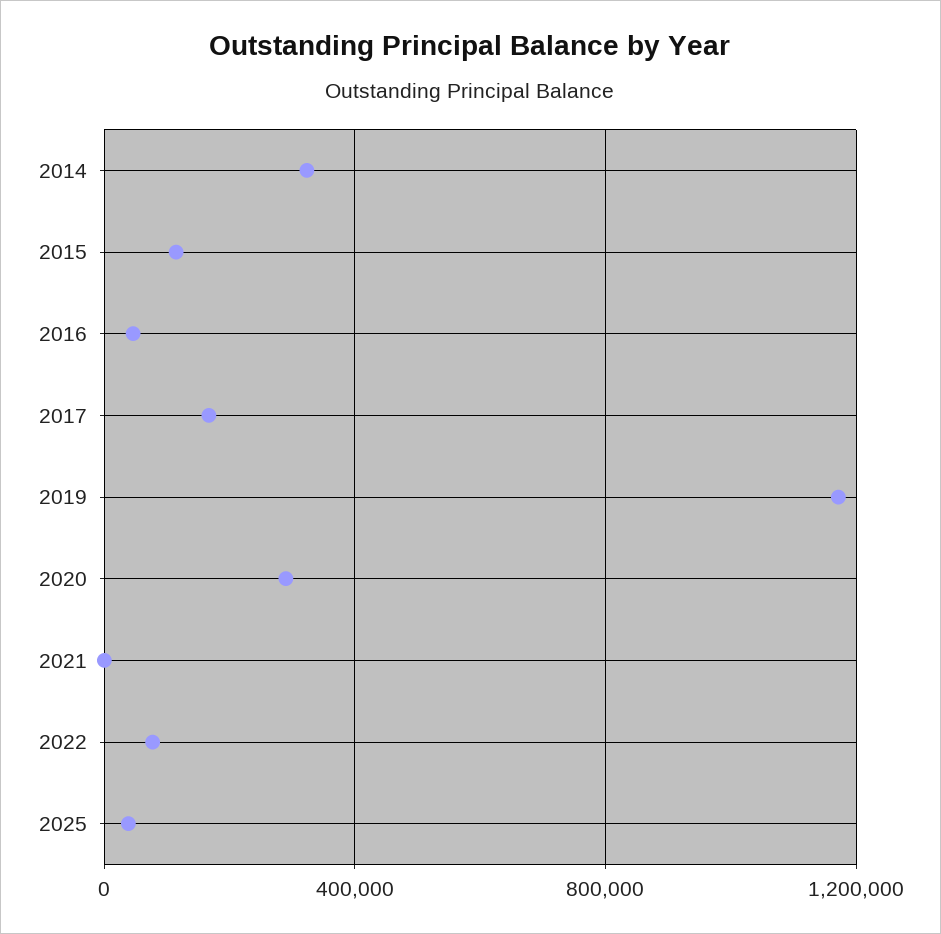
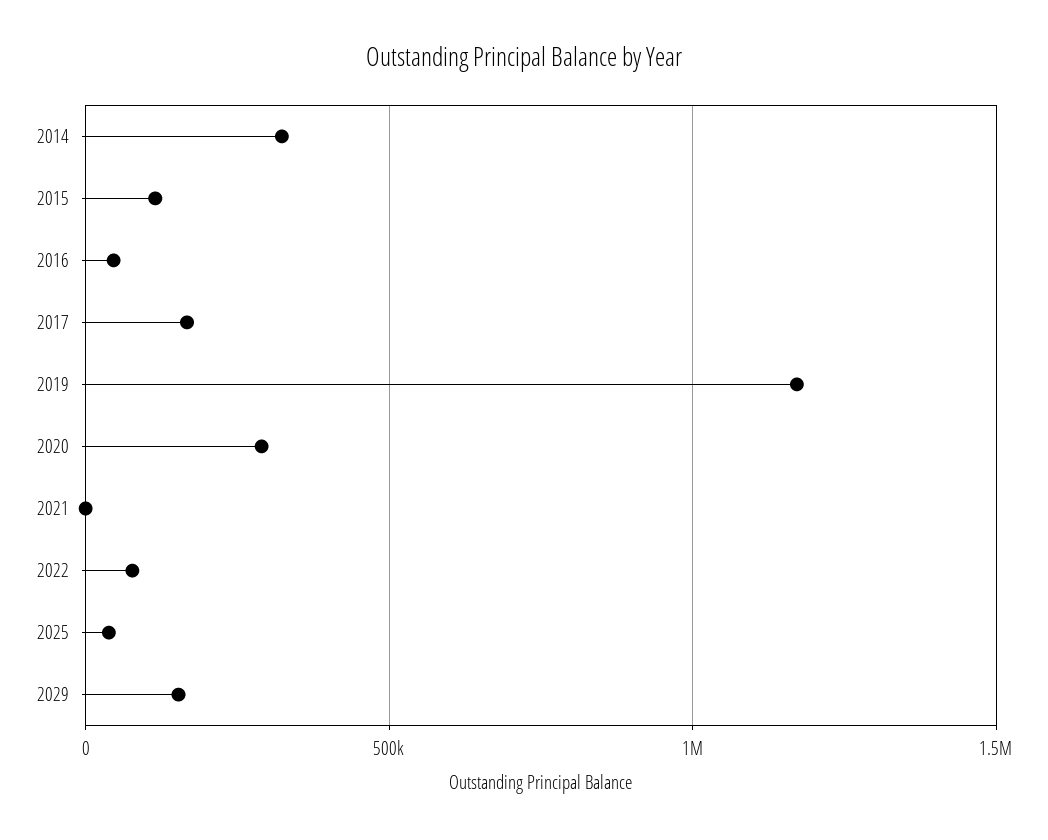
2029: none -> 150000

